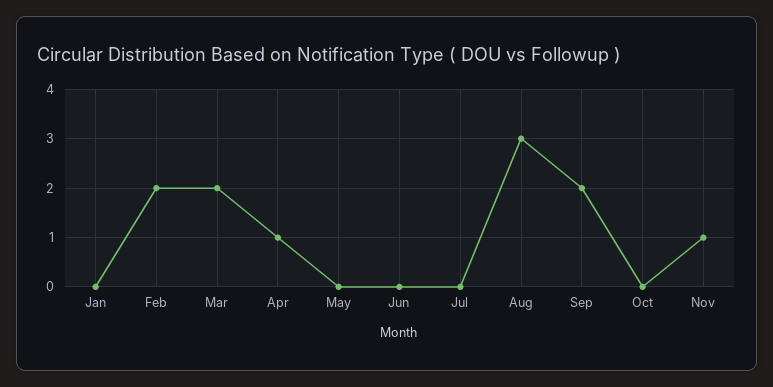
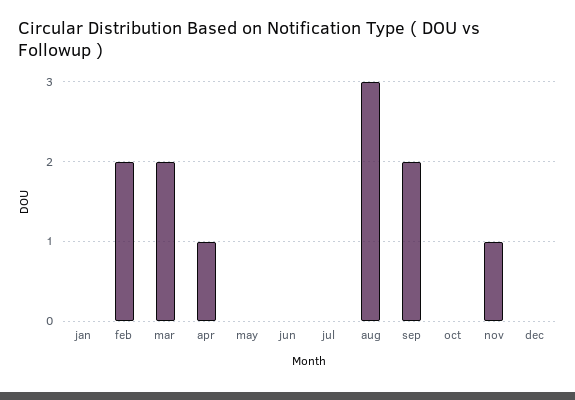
dec: none -> 0

